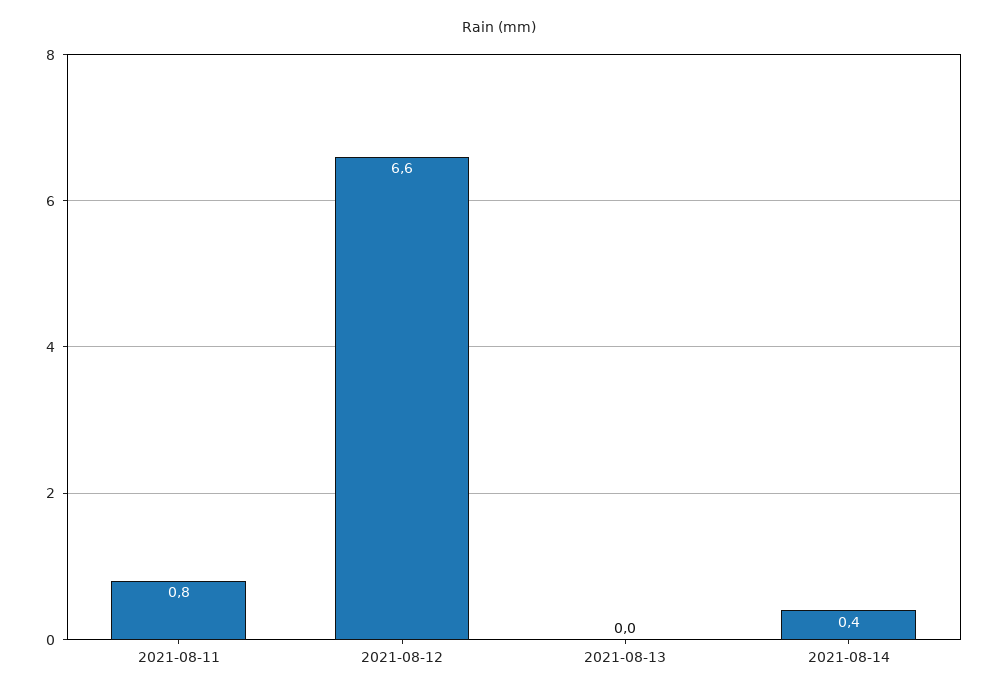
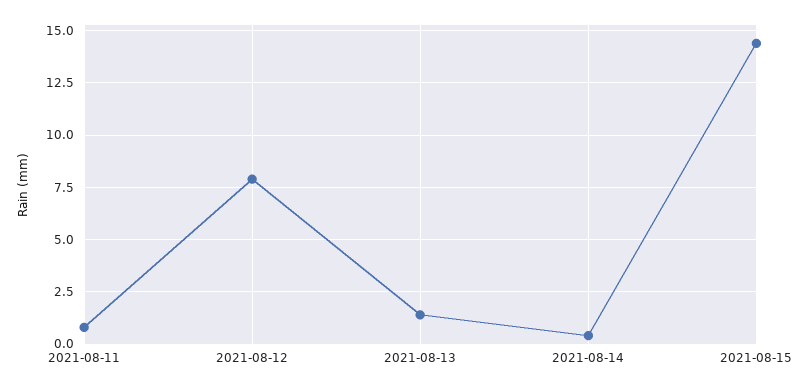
2021-08-12: 6.6 -> 8
2021-08-13: 0 -> 1.5
2021-08-15: none -> 14.5

